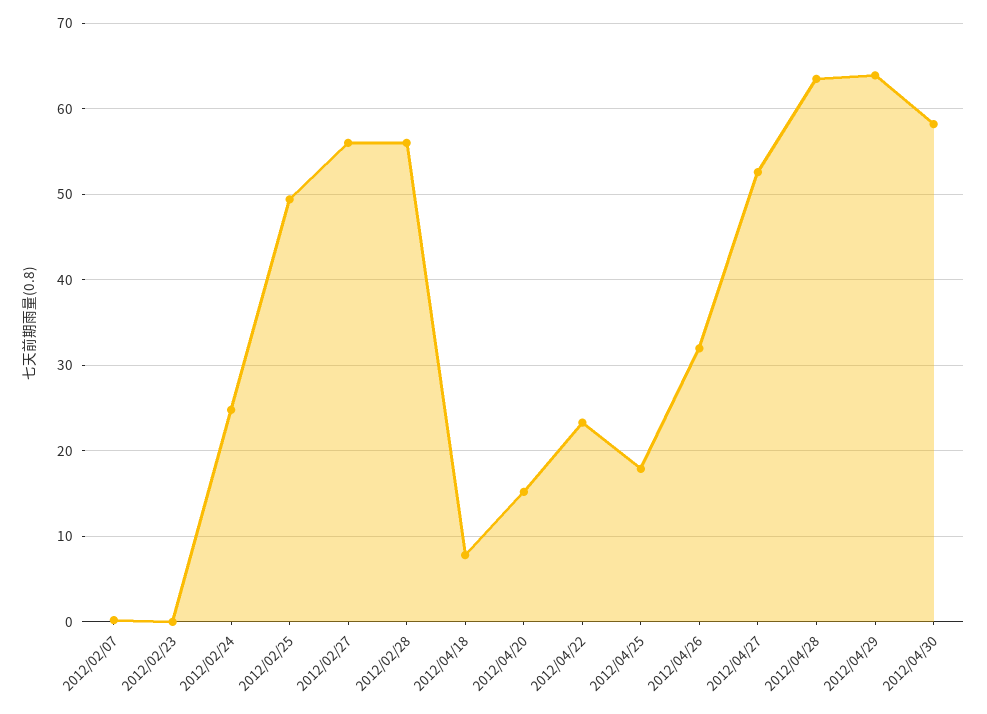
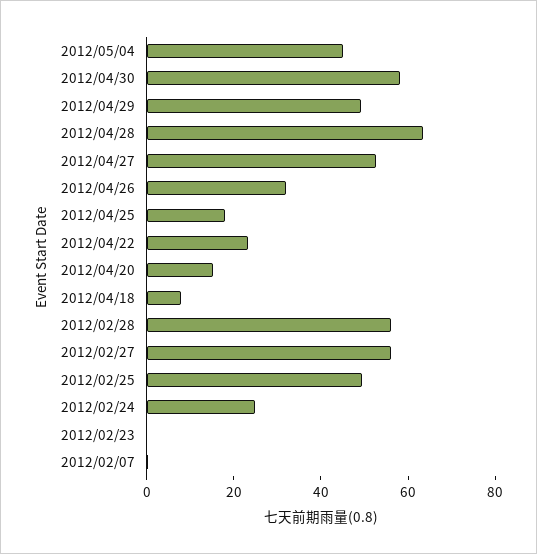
2012/04/29: 64 -> 50
2012/05/04: none -> 45

